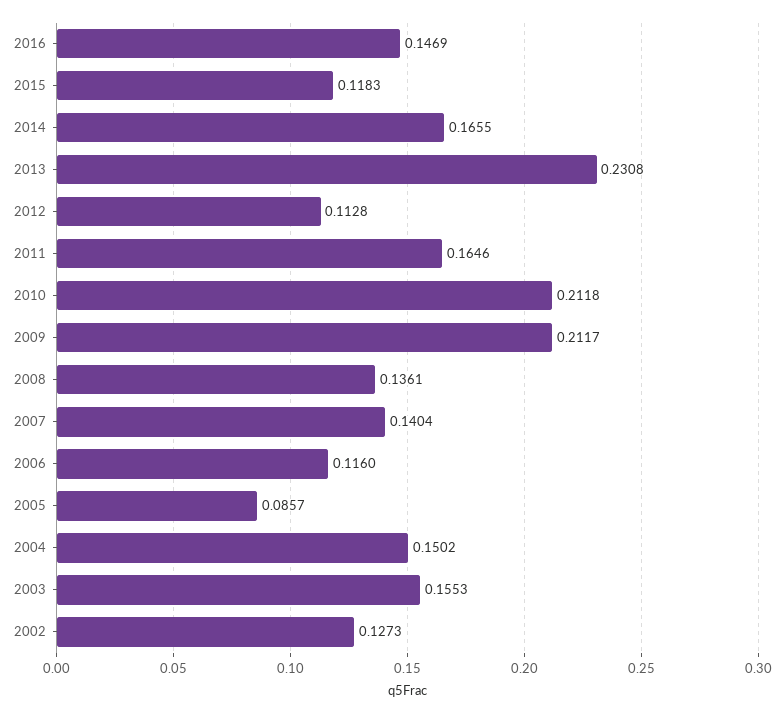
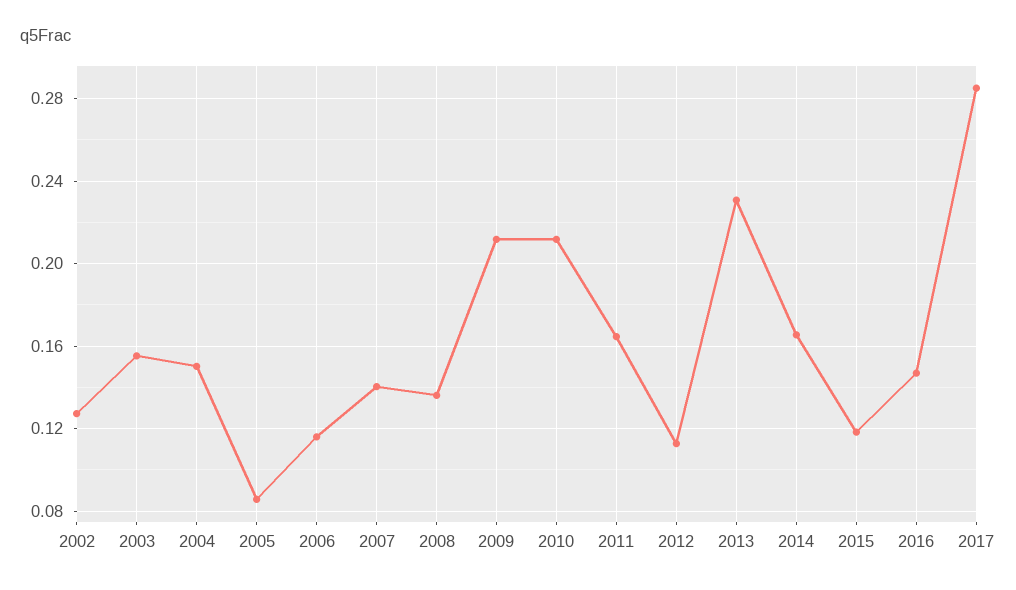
2017: none -> 0.285

